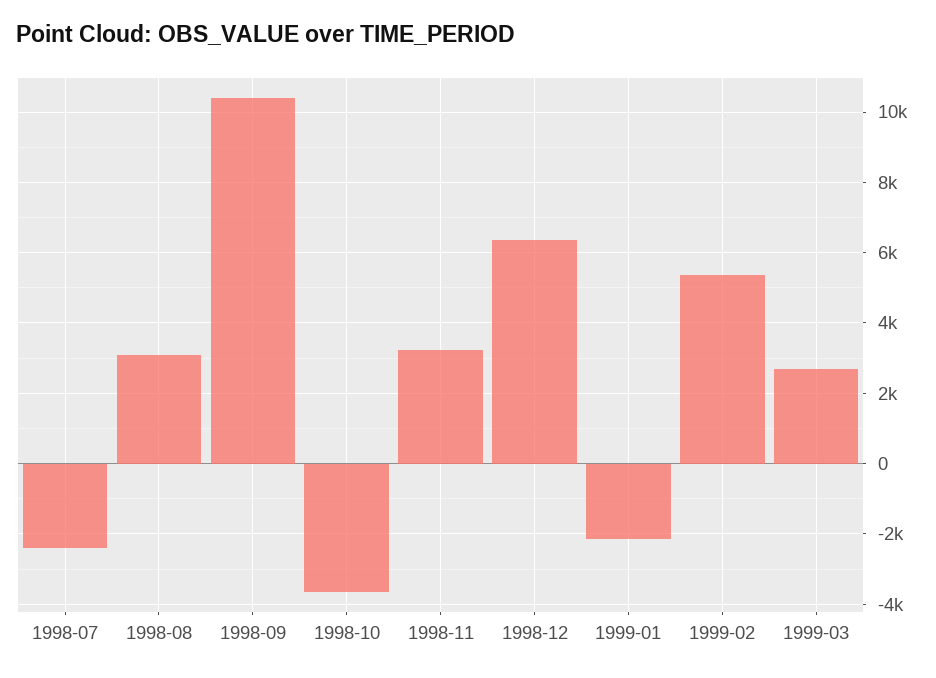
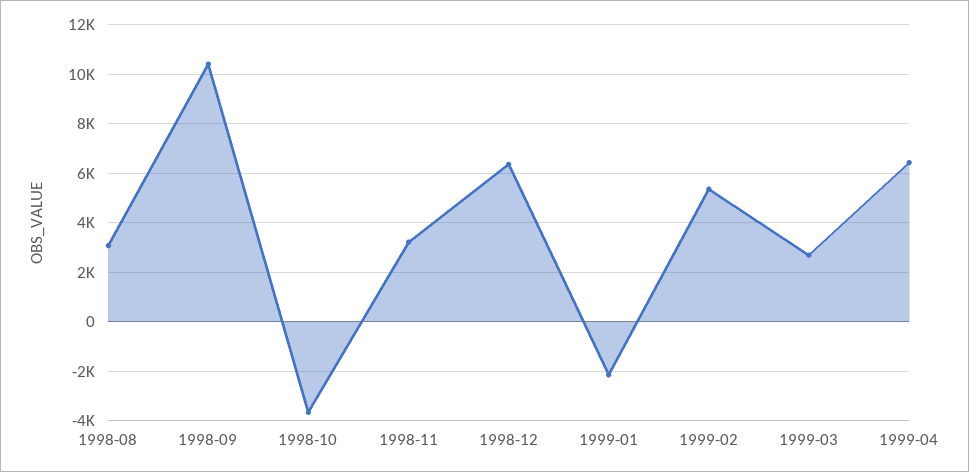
1998-07: -2400 -> none
1999-04: none -> 6500

